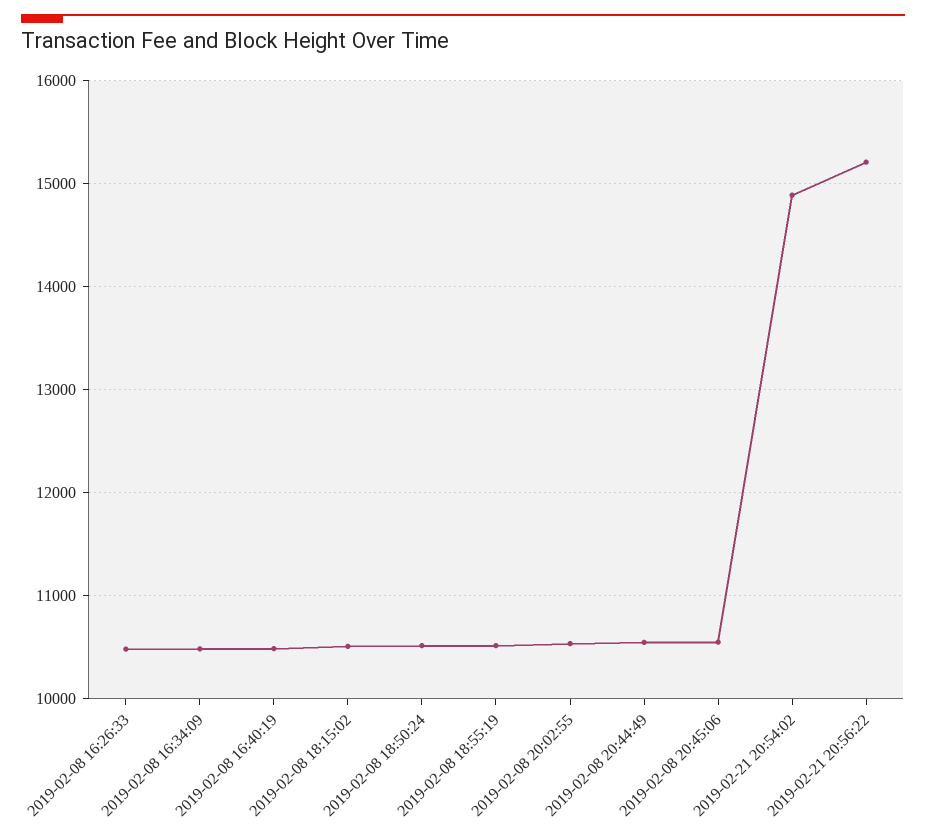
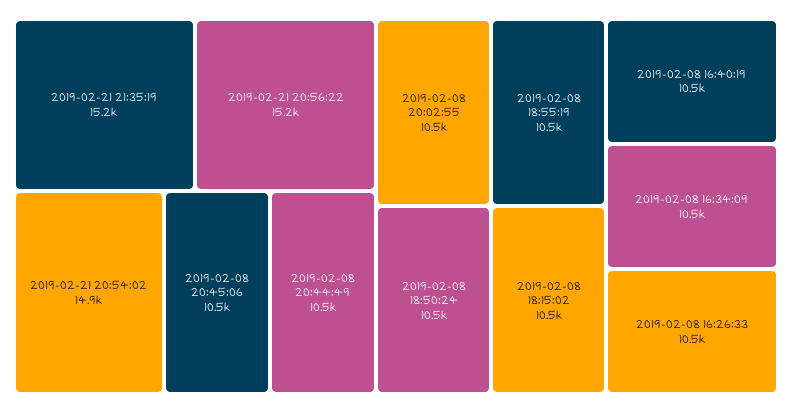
2019-02-21 21:35:19: none -> 15200

